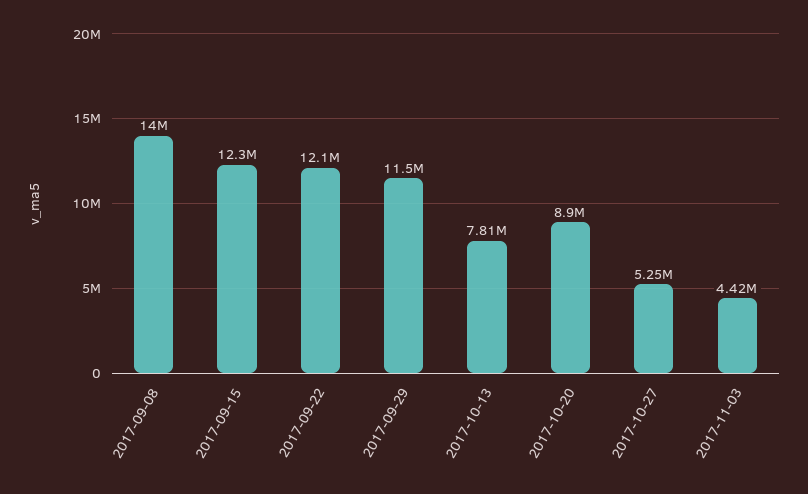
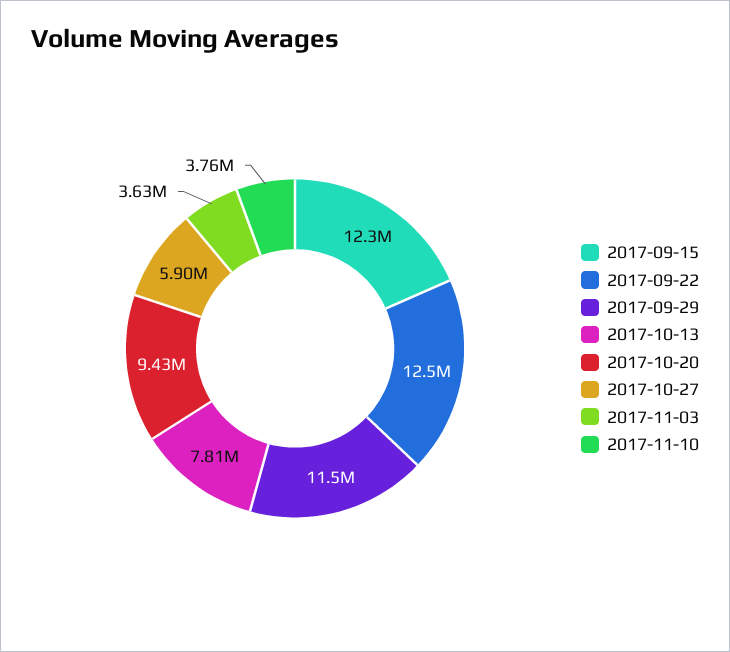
2017-09-08: 14000000 -> none
2017-09-22: 12100000 -> 12500000
2017-10-20: 8900000 -> 9430000
2017-10-27: 5250000 -> 5900000
2017-11-03: 4420000 -> 3630000
2017-11-10: none -> 3760000

